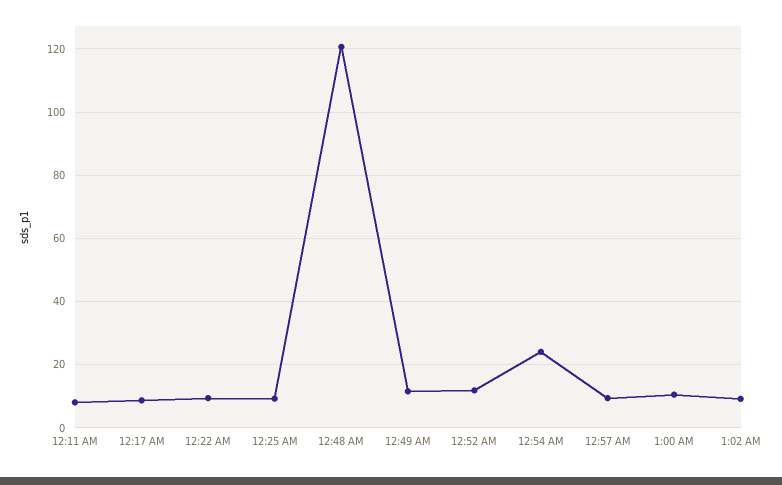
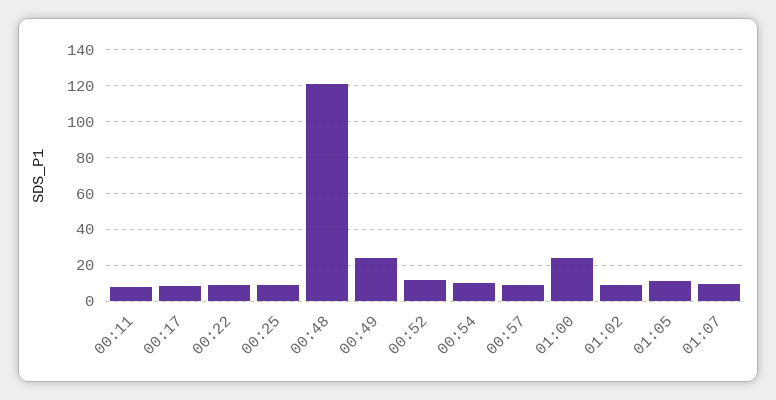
12:49 AM: 12 -> 25
12:54 AM: 24 -> 10
1:00 AM: 10 -> 25
01:05: none -> 10
01:07: none -> 10

